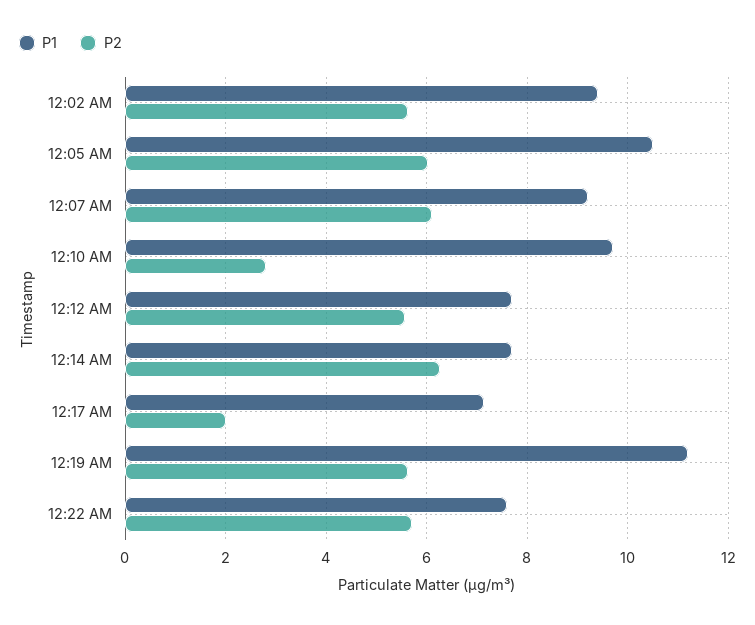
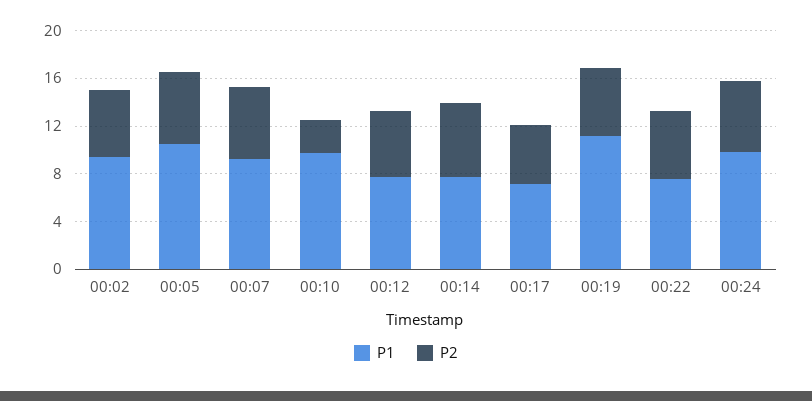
P2, 12:17 AM: 2 -> 5
P1, 00:24: none -> 10
P2, 00:24: none -> 6

